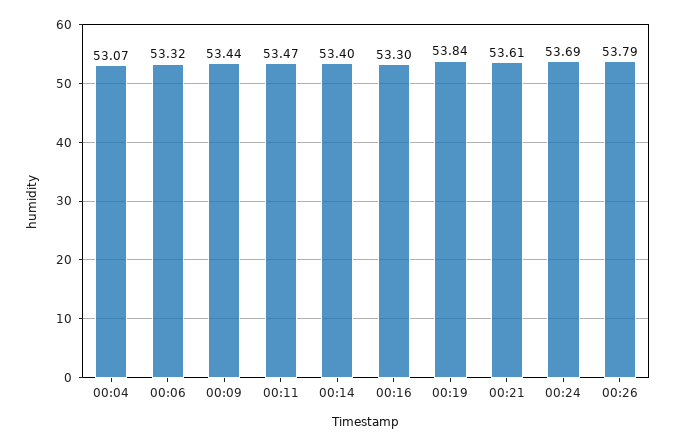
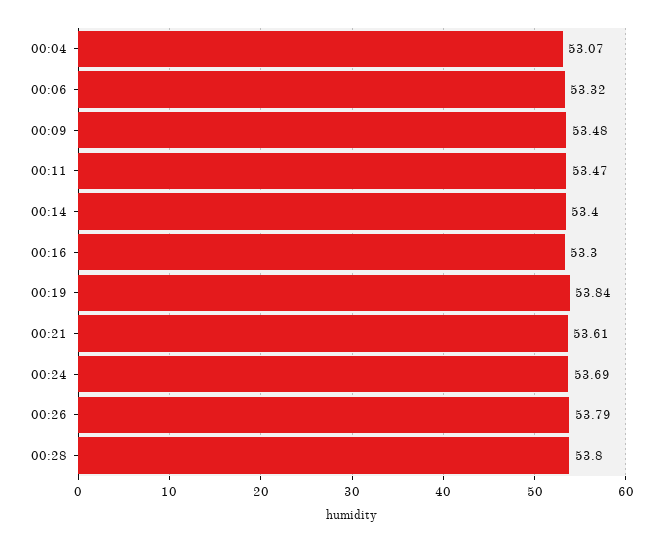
00:09: 53.44 -> 53.48
00:28: none -> 53.8

